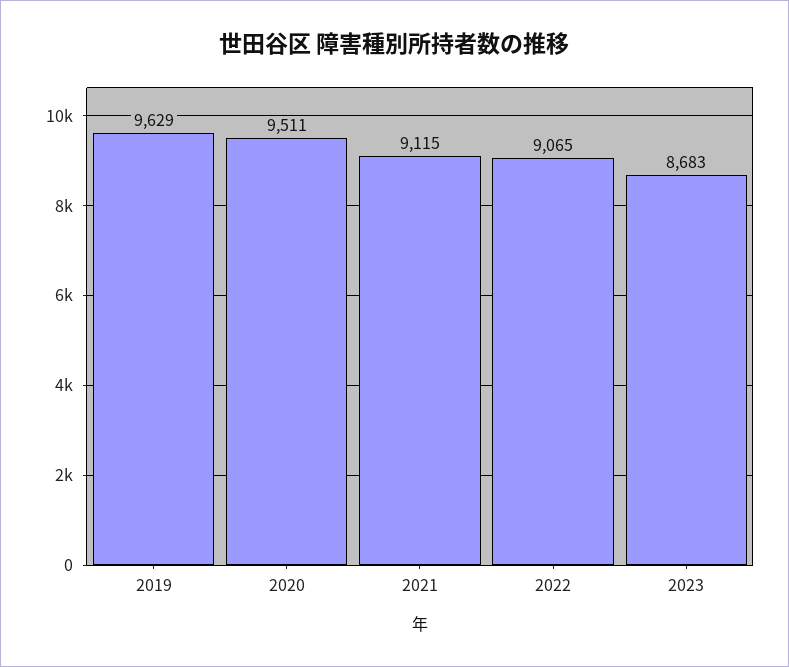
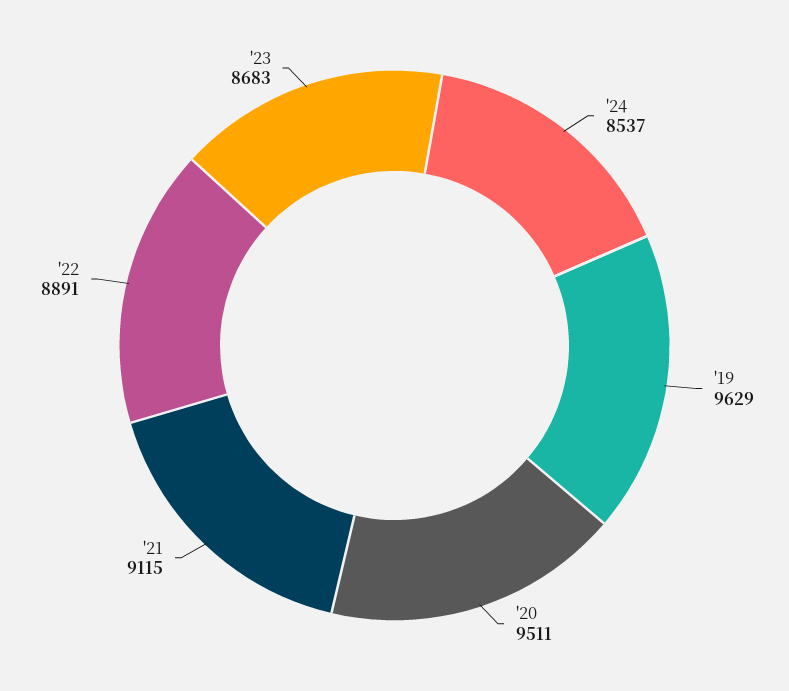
2022: 9065 -> 8891
'24: none -> 8537

